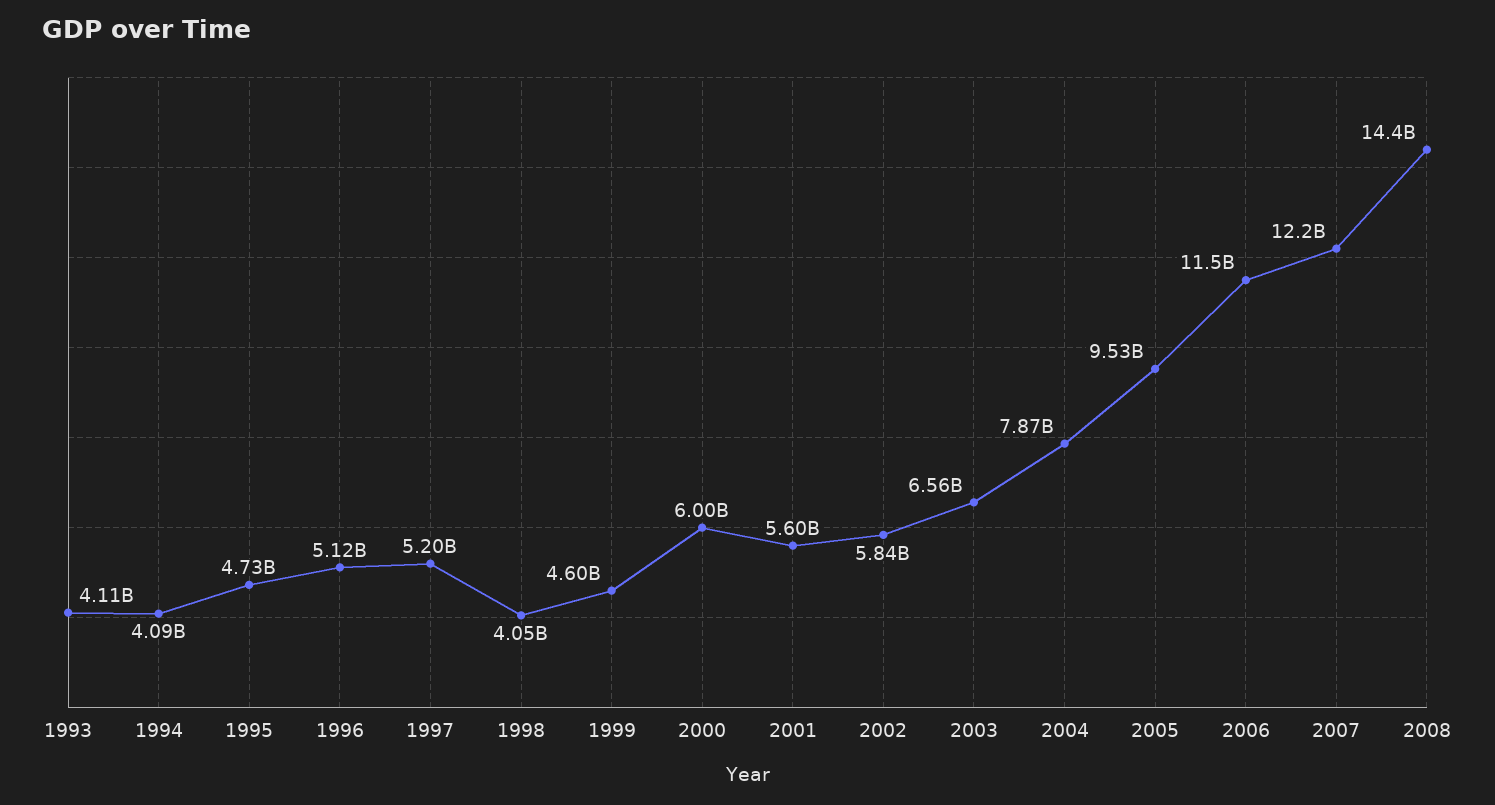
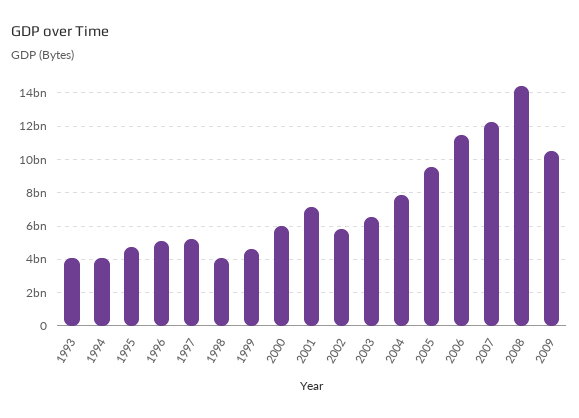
2001: 5600000000 -> 7000000000
2009: none -> 10500000000

